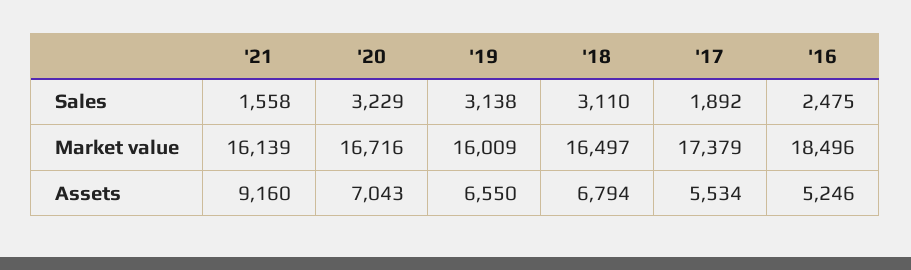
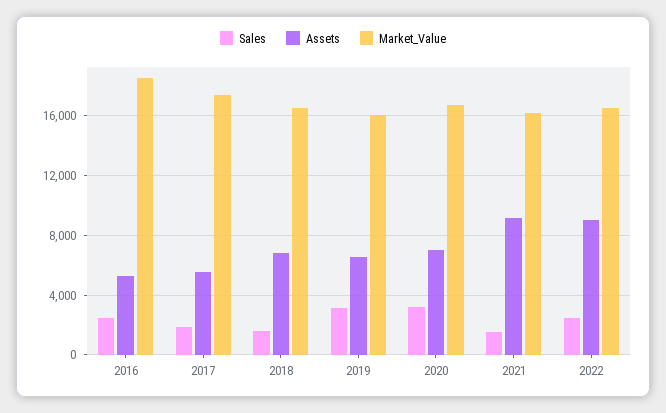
Sales, '18: 3110 -> 1500
Sales, 2022: none -> 2500
Assets, 2022: none -> 9000
Market value, 2022: none -> 16500

